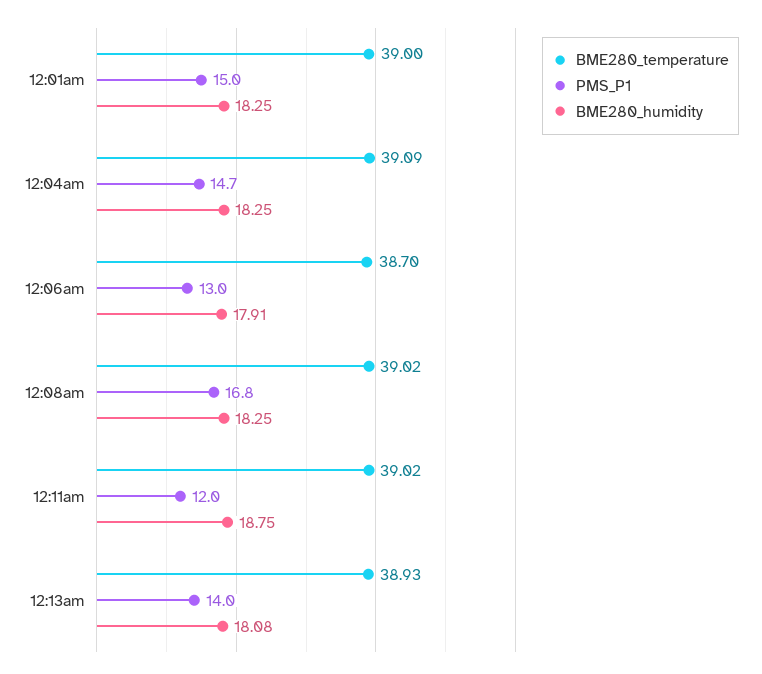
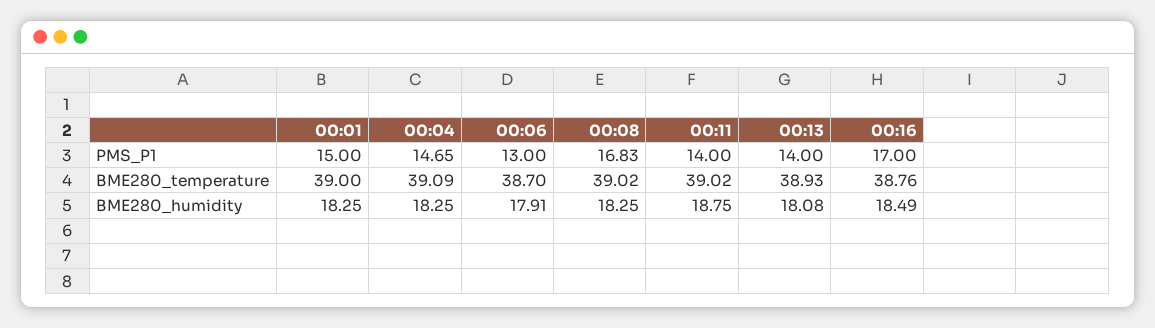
PMS_P1, 12:11am: 12 -> 14
PMS_P1, 00:16: none -> 17
BME280_temperature, 00:16: none -> 38.76
BME280_humidity, 00:16: none -> 18.49

